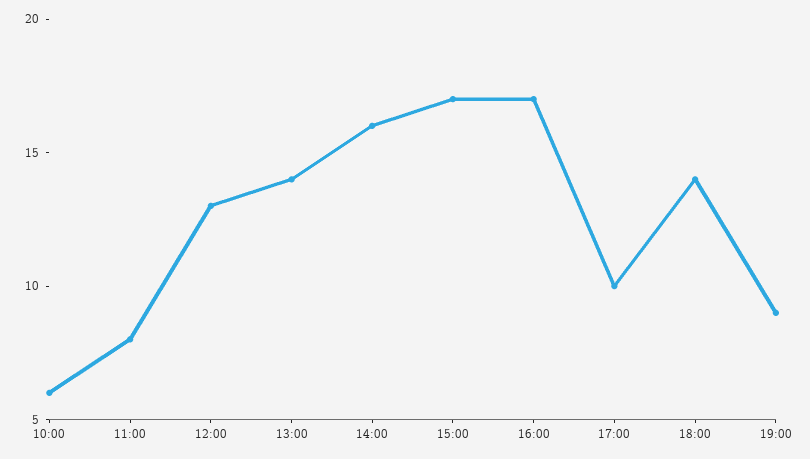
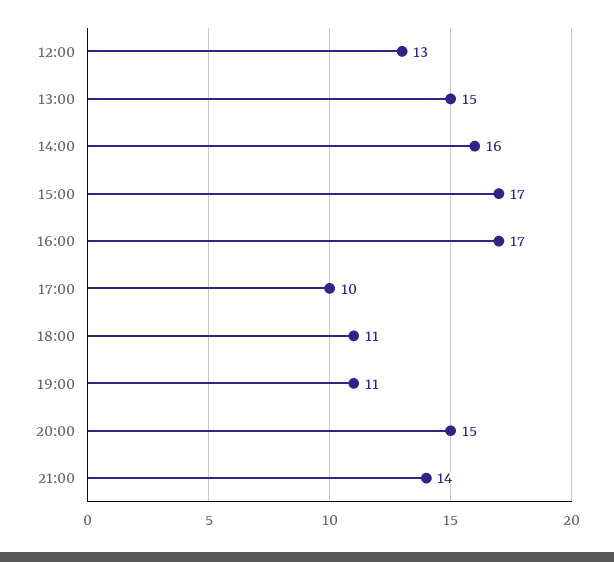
10:00: 6 -> none
11:00: 8 -> none
13:00: 14 -> 15
18:00: 14 -> 11
19:00: 9 -> 11
20:00: none -> 15
21:00: none -> 14

